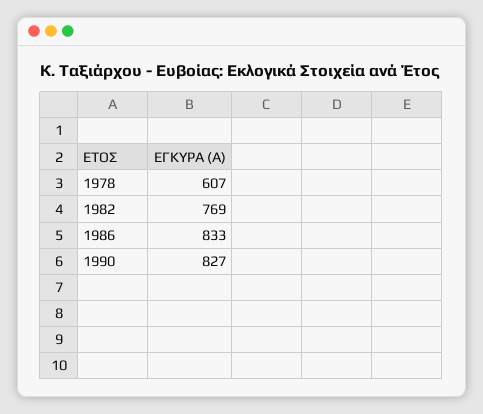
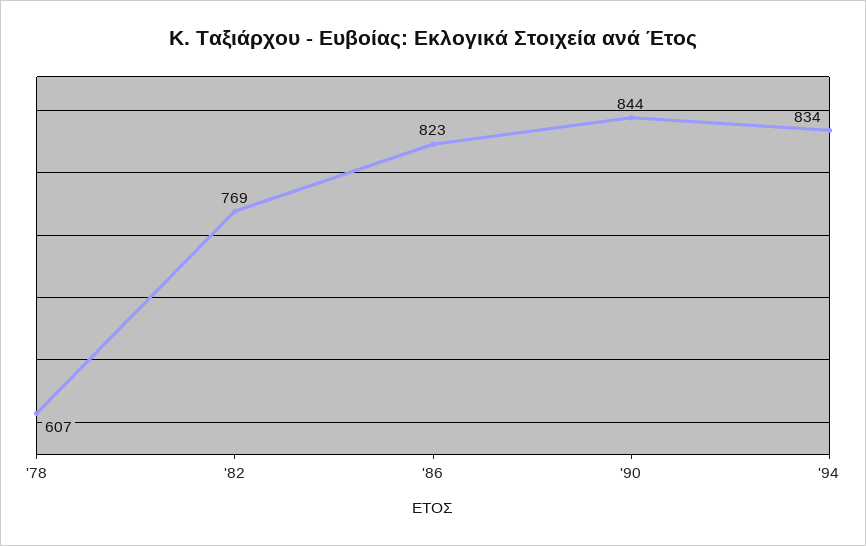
1986: 833 -> 823
1990: 827 -> 844
'94: none -> 834

